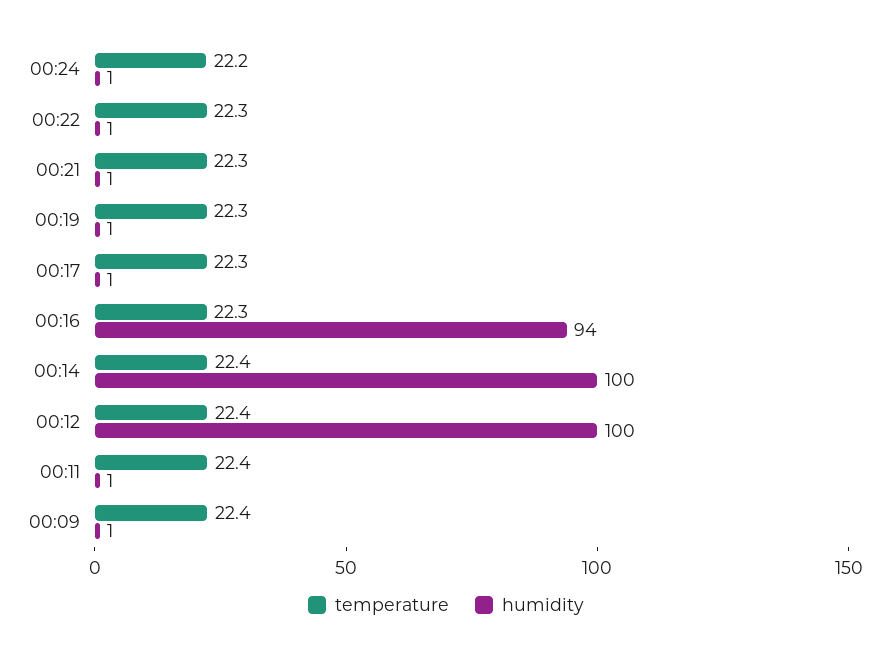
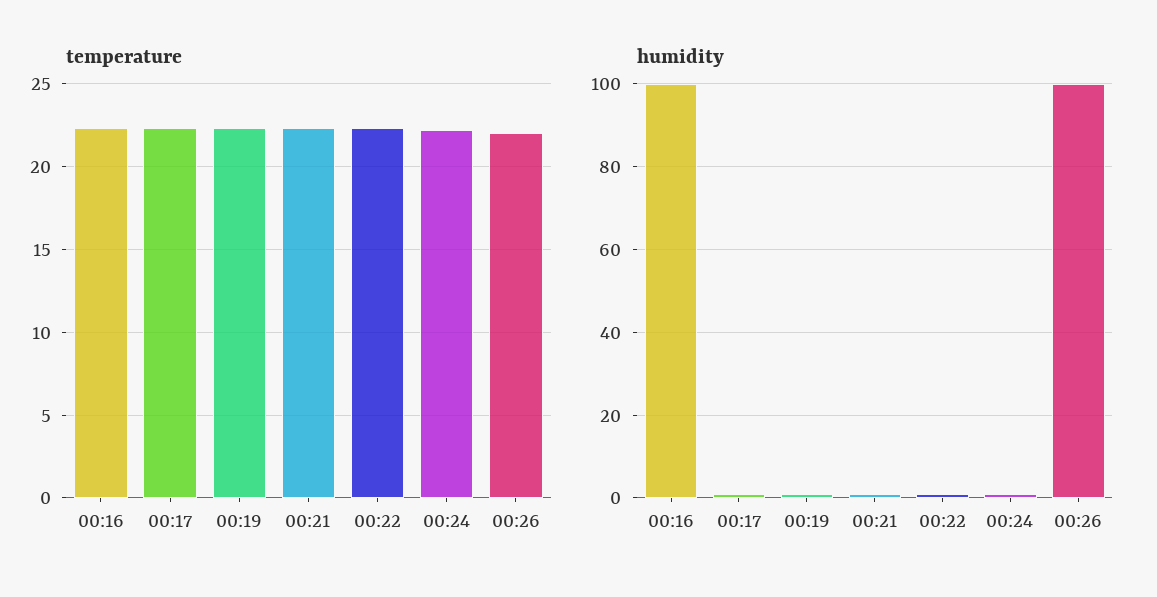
humidity, 00:16: 94 -> 100
temperature, 00:14: 22.4 -> none
humidity, 00:14: 100 -> none
temperature, 00:12: 22.4 -> none
humidity, 00:12: 100 -> none
temperature, 00:11: 22.4 -> none
humidity, 00:11: 1 -> none
temperature, 00:09: 22.4 -> none
humidity, 00:09: 1 -> none
temperature, 00:26: none -> 22
humidity, 00:26: none -> 100

